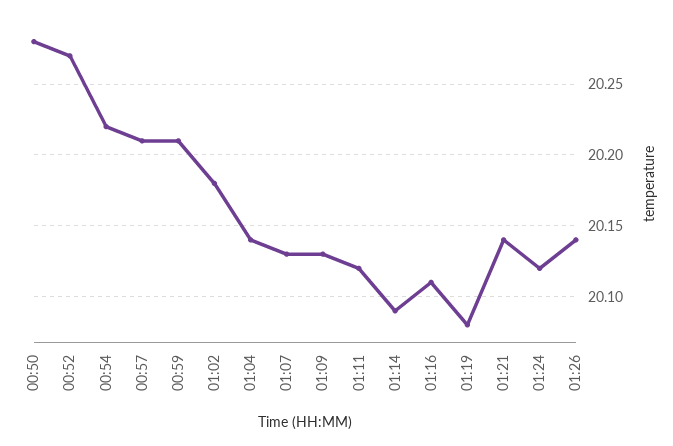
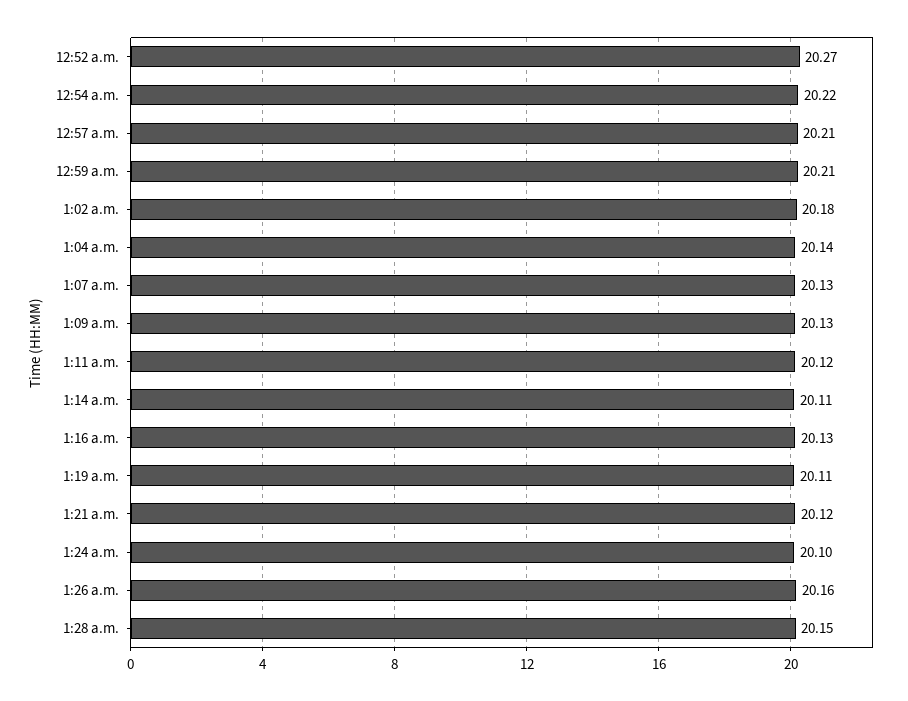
00:50: 20.28 -> none
01:14: 20.09 -> 20.11
01:16: 20.11 -> 20.13
01:19: 20.08 -> 20.11
01:21: 20.14 -> 20.12
01:24: 20.12 -> 20.1
01:26: 20.14 -> 20.16
1:28 a.m.: none -> 20.15

